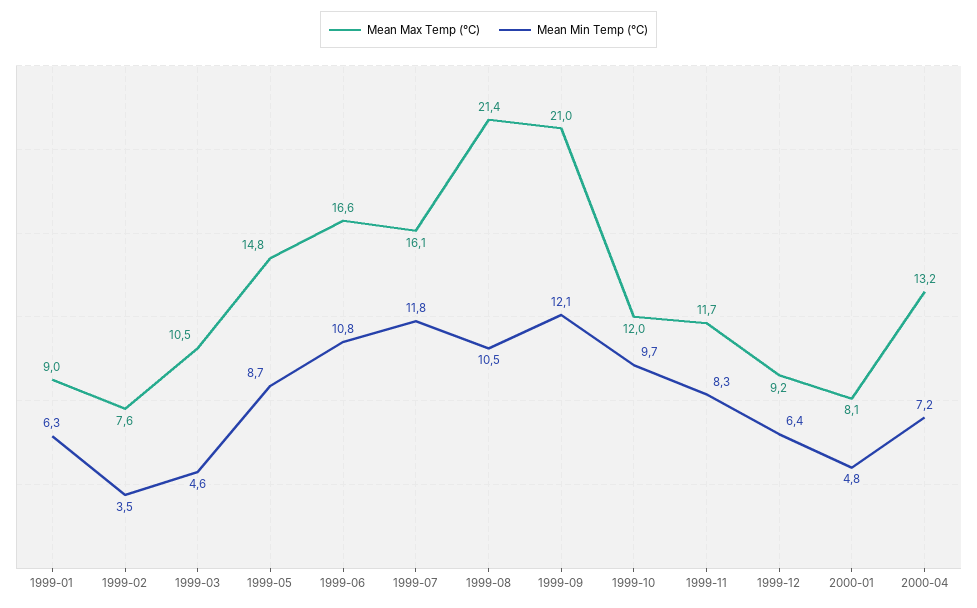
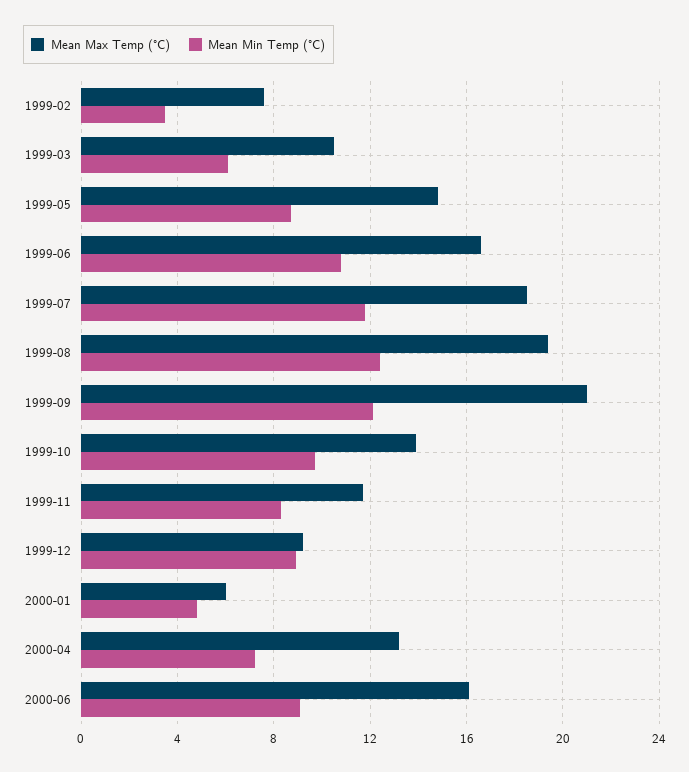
Mean Max Temp (°C), 1999-01: 9 -> none
Mean Min Temp (°C), 1999-01: 6.3 -> none
Mean Min Temp (°C), 1999-03: 4.6 -> 6
Mean Max Temp (°C), 1999-07: 16.1 -> 18.5
Mean Max Temp (°C), 1999-08: 21.4 -> 19.5
Mean Min Temp (°C), 1999-08: 10.5 -> 12.5
Mean Max Temp (°C), 1999-10: 12 -> 14
Mean Min Temp (°C), 1999-12: 6.4 -> 9
Mean Max Temp (°C), 2000-01: 8.1 -> 6
Mean Max Temp (°C), 2000-06: none -> 16
Mean Min Temp (°C), 2000-06: none -> 9

